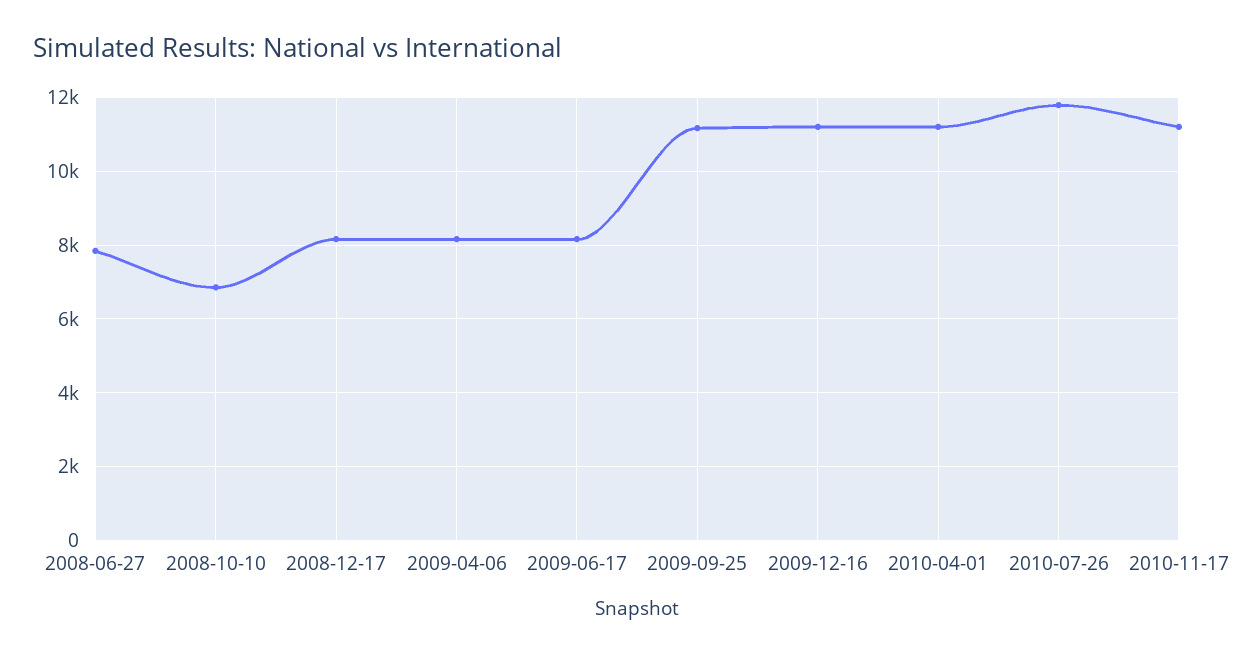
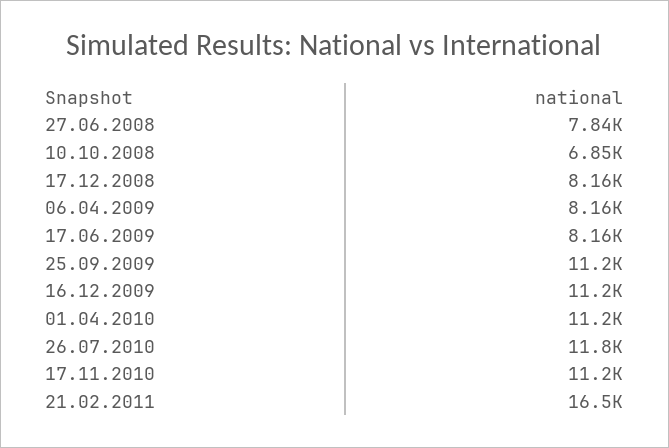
21.02.2011: none -> 16500

